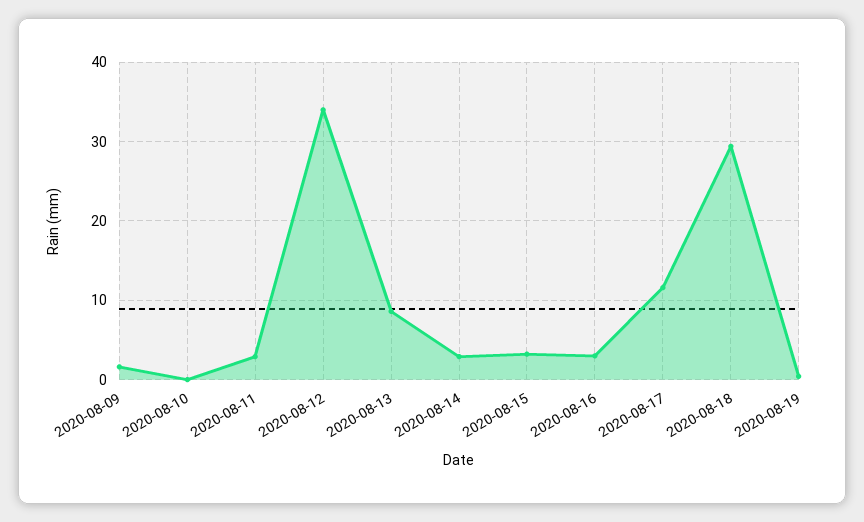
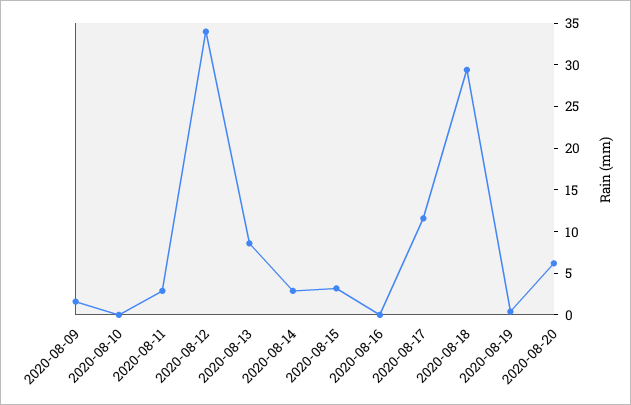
2020-08-16: 3 -> 0
2020-08-20: none -> 6

